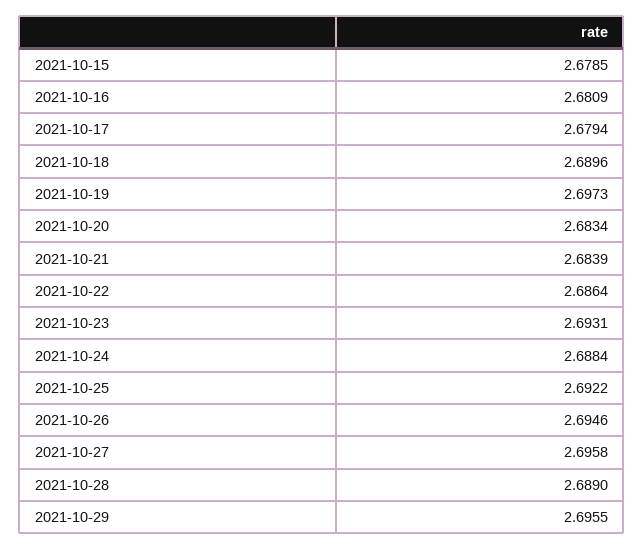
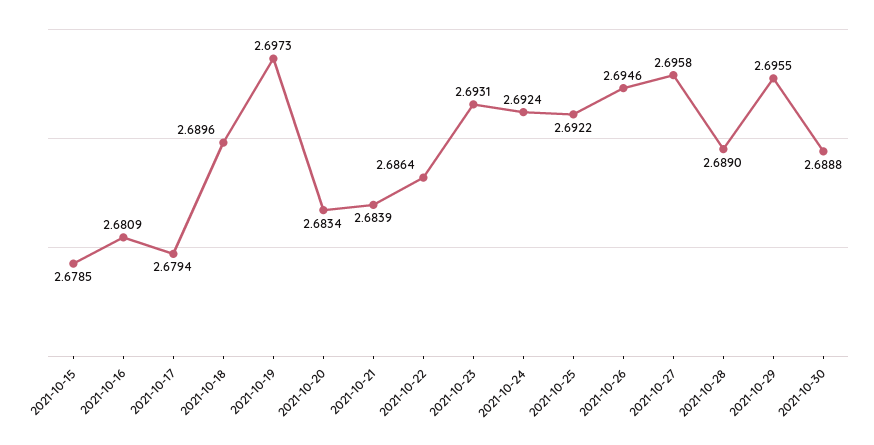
2021-10-24: 2.6884 -> 2.6924
2021-10-30: none -> 2.6888

